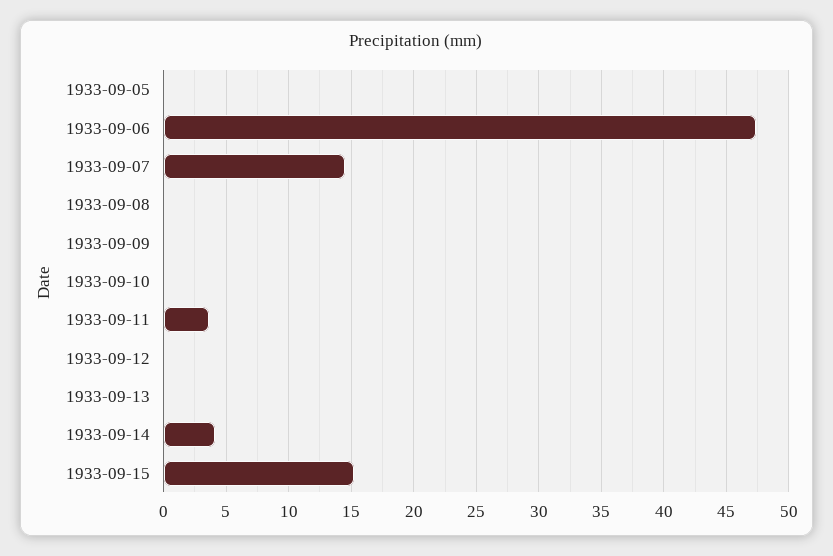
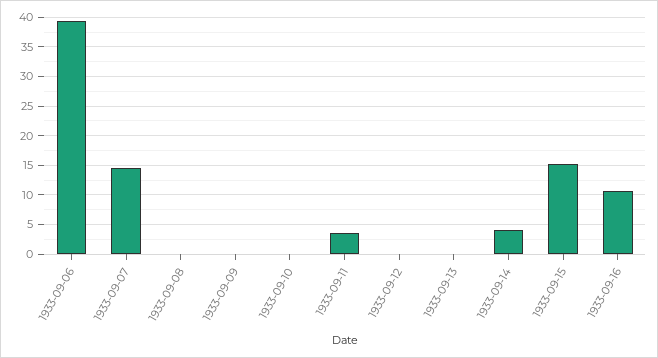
1933-09-05: 0 -> none
1933-09-06: 47.5 -> 40
1933-09-16: none -> 10

